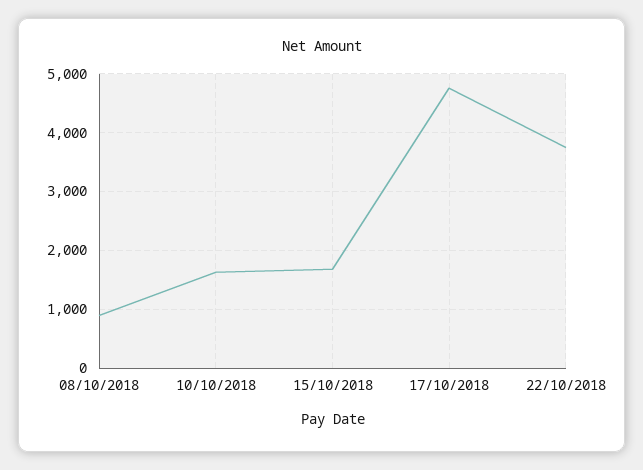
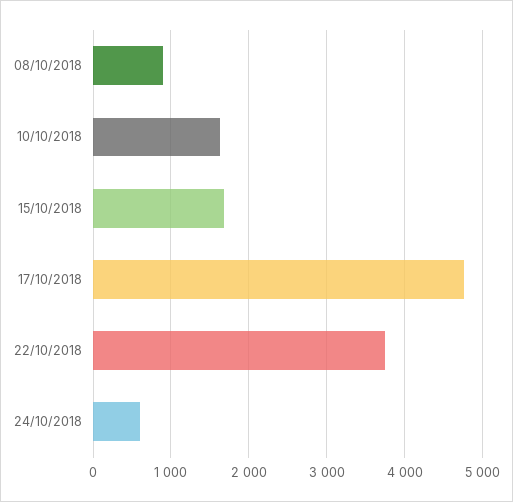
24/10/2018: none -> 600

